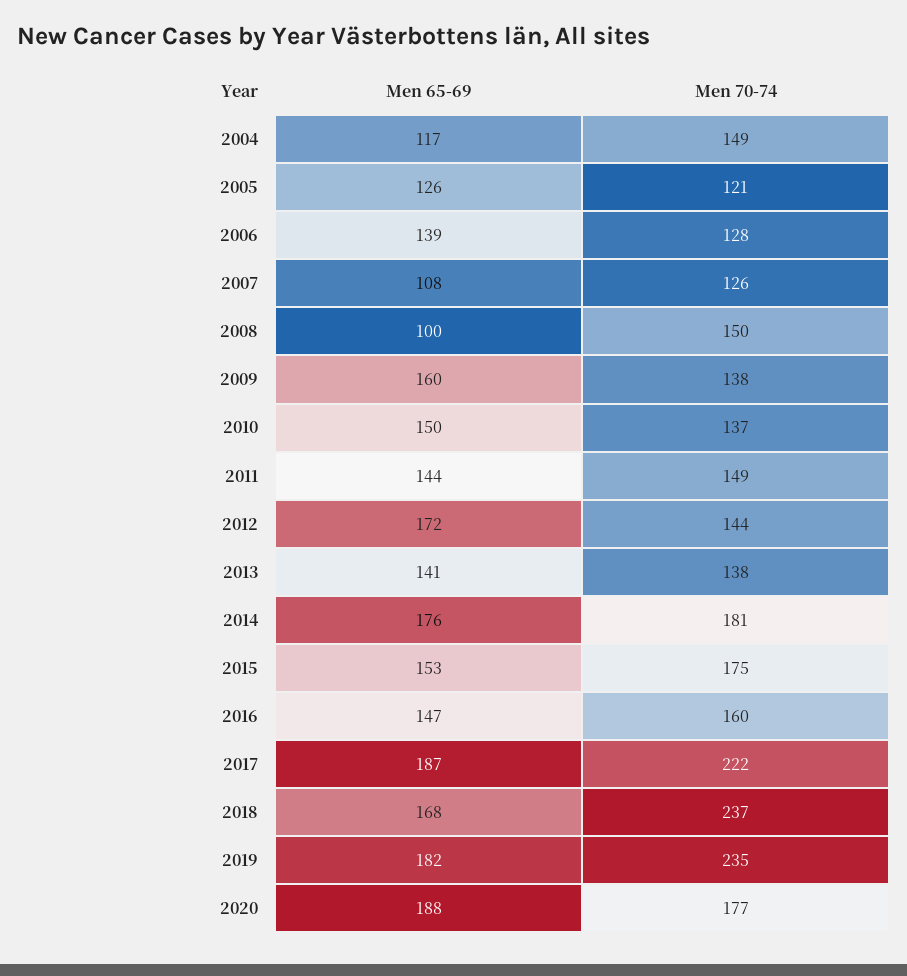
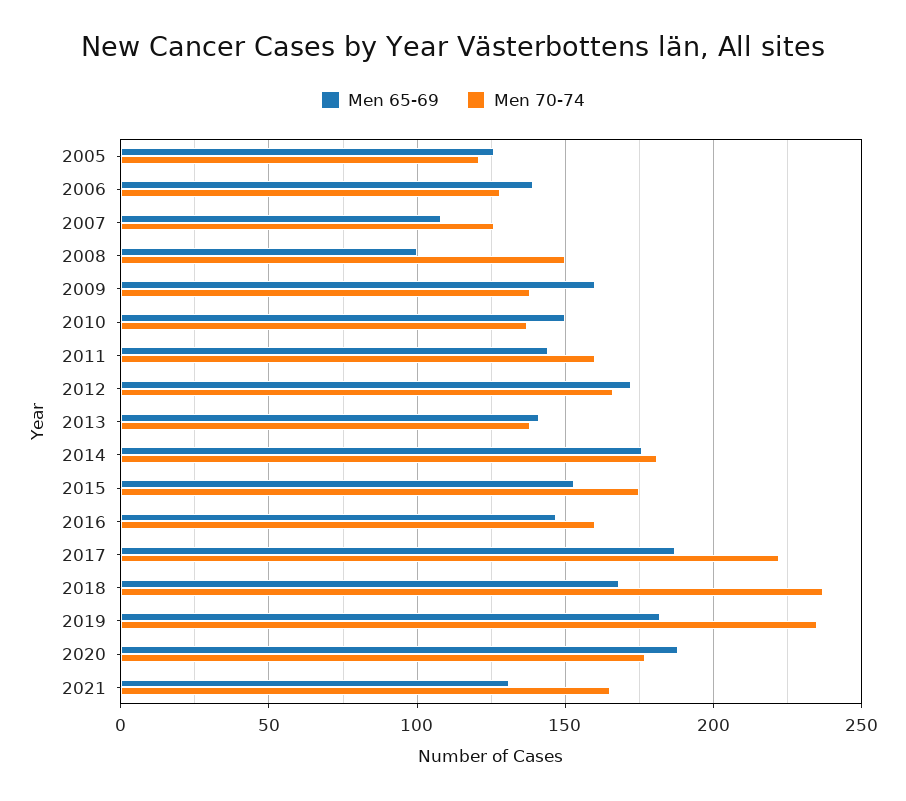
Men 65-69, 2004: 117 -> none
Men 70-74, 2004: 149 -> none
Men 70-74, 2011: 149 -> 160
Men 70-74, 2012: 144 -> 165
Men 65-69, 2021: none -> 130
Men 70-74, 2021: none -> 165

